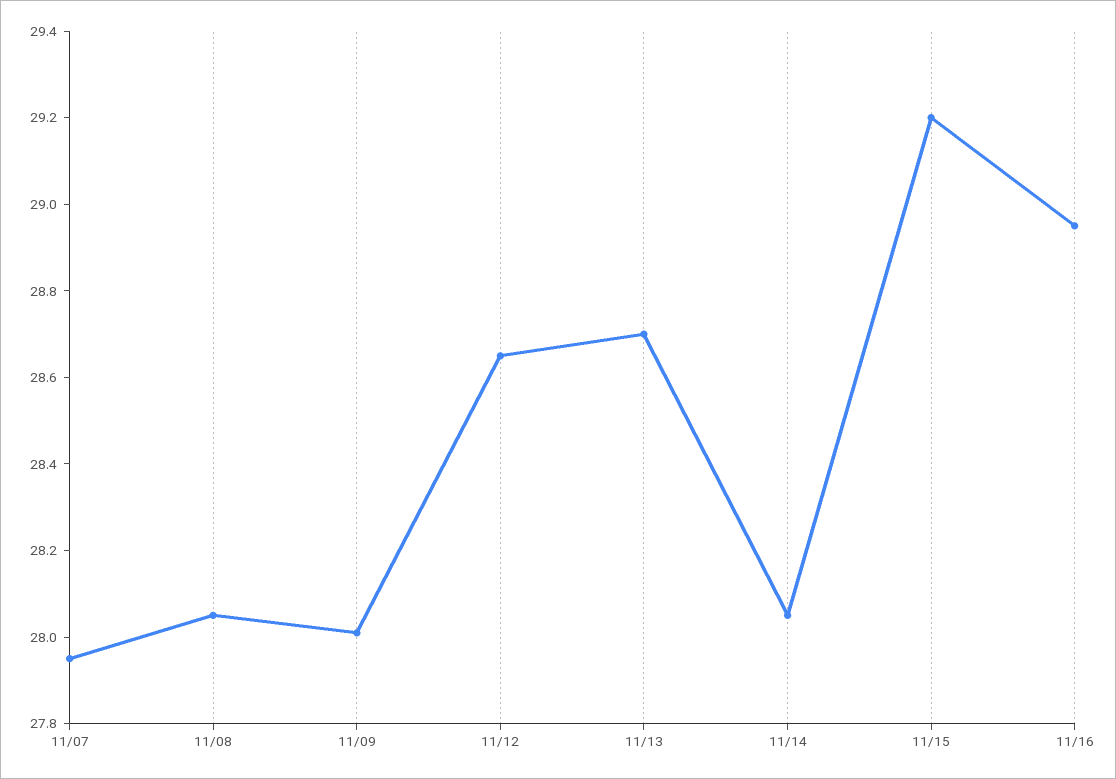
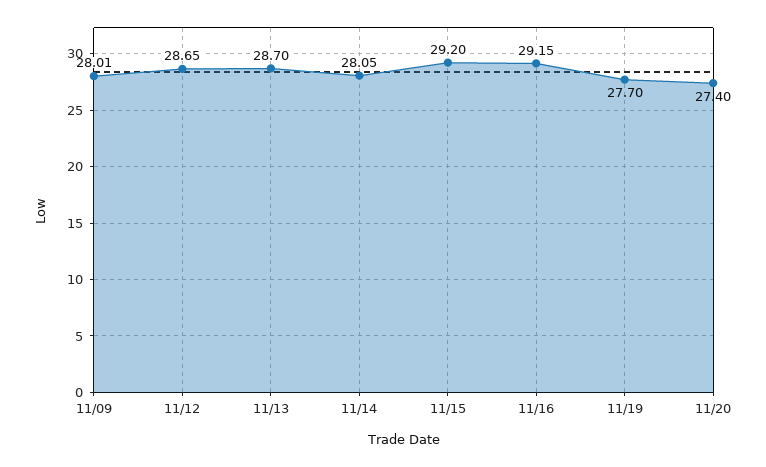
11/07: 27.95 -> none
11/08: 28.05 -> none
11/16: 28.95 -> 29.15
11/19: none -> 27.7
11/20: none -> 27.4

